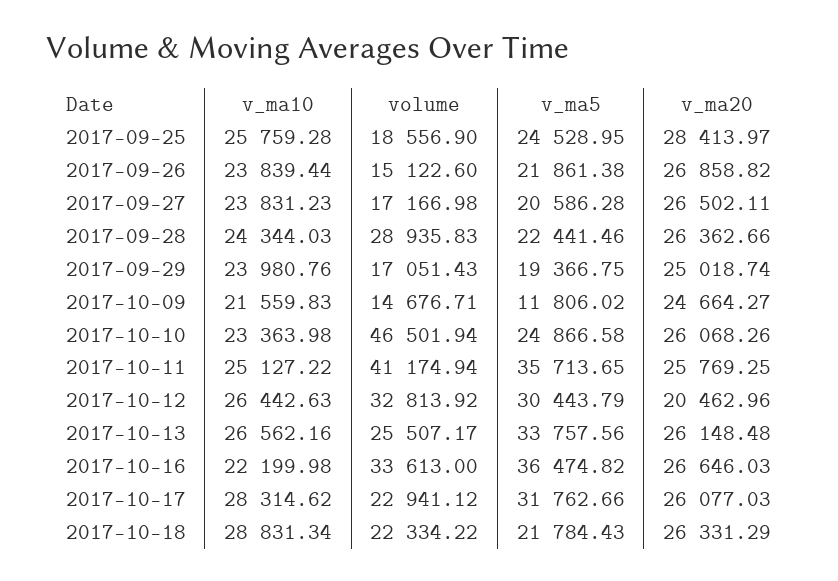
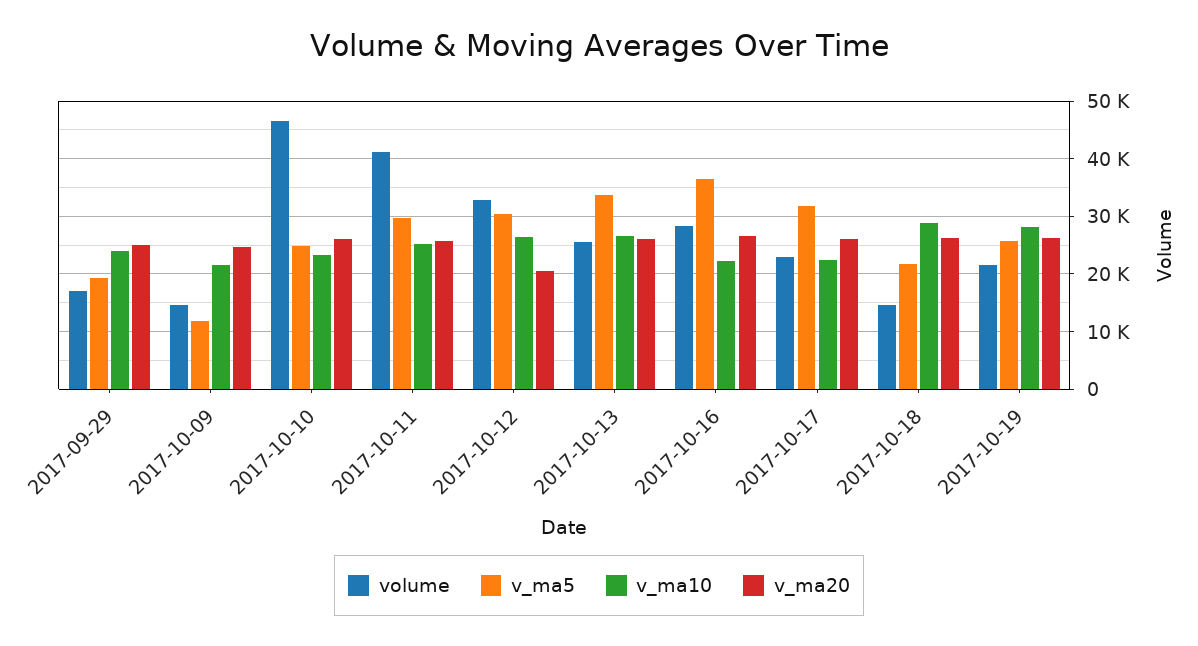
v_ma10, 2017-09-25: 25759.28 -> none
volume, 2017-09-25: 18556.9 -> none
v_ma5, 2017-09-25: 24528.95 -> none
v_ma20, 2017-09-25: 28413.97 -> none
v_ma10, 2017-09-26: 23839.44 -> none
volume, 2017-09-26: 15122.6 -> none
v_ma5, 2017-09-26: 21861.38 -> none
v_ma20, 2017-09-26: 26858.82 -> none
v_ma10, 2017-09-27: 23831.23 -> none
volume, 2017-09-27: 17166.98 -> none
v_ma5, 2017-09-27: 20586.28 -> none
v_ma20, 2017-09-27: 26502.11 -> none
v_ma10, 2017-09-28: 24344.03 -> none
volume, 2017-09-28: 28935.83 -> none
v_ma5, 2017-09-28: 22441.46 -> none
v_ma20, 2017-09-28: 26362.66 -> none
v_ma5, 2017-10-11: 35713.65 -> 30000
volume, 2017-10-16: 33613 -> 28000
v_ma10, 2017-10-17: 28314.62 -> 22000
volume, 2017-10-18: 22334.22 -> 14000
volume, 2017-10-19: none -> 22000
v_ma5, 2017-10-19: none -> 26000
v_ma10, 2017-10-19: none -> 28000
v_ma20, 2017-10-19: none -> 26000

